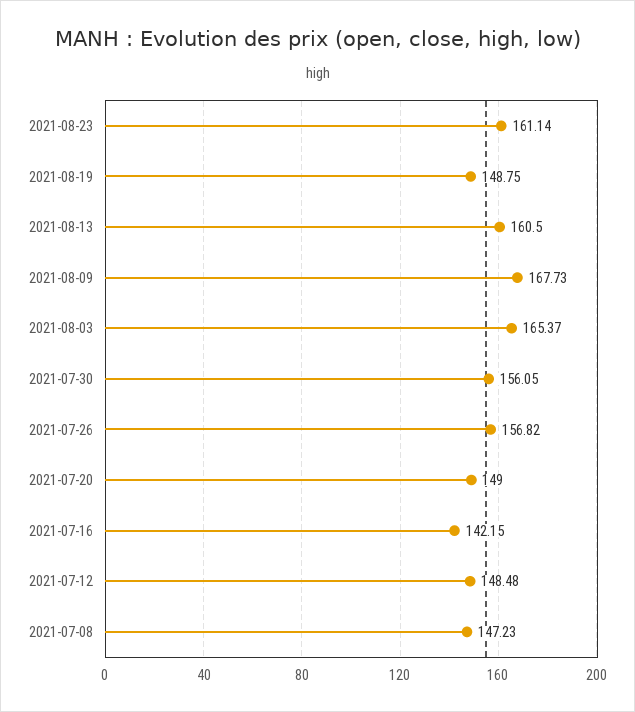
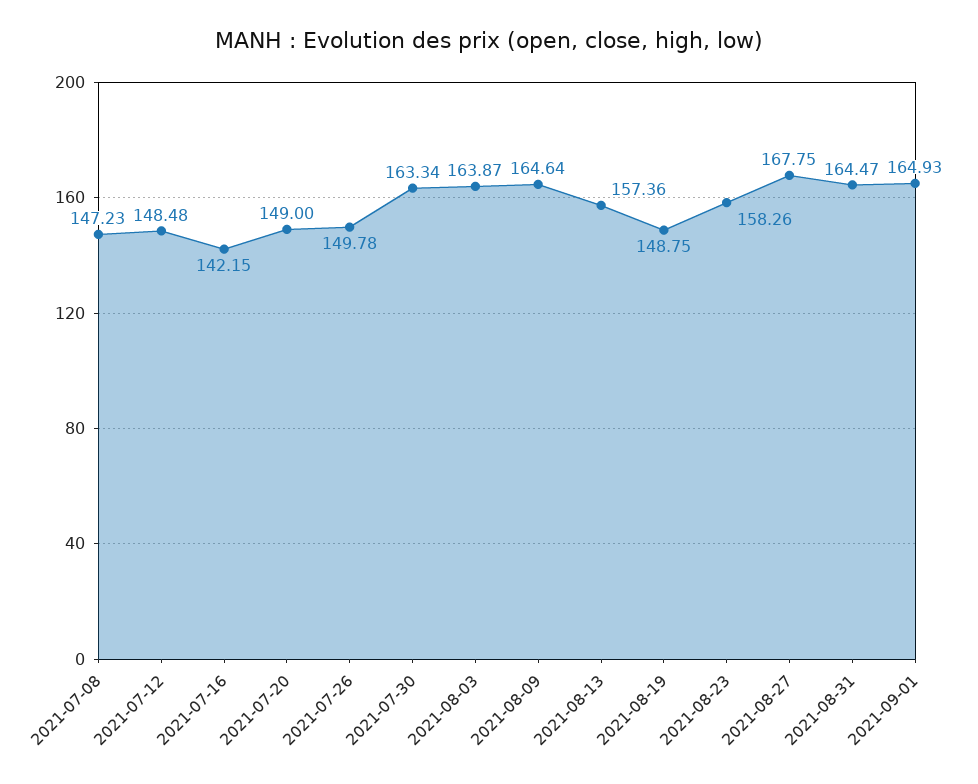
2021-08-23: 161.14 -> 158.26
2021-08-13: 160.5 -> 157.36
2021-08-09: 167.73 -> 164.64
2021-08-03: 165.37 -> 163.87
2021-07-30: 156.05 -> 163.34
2021-07-26: 156.82 -> 149.78
2021-08-27: none -> 167.75
2021-08-31: none -> 164.47
2021-09-01: none -> 164.93

